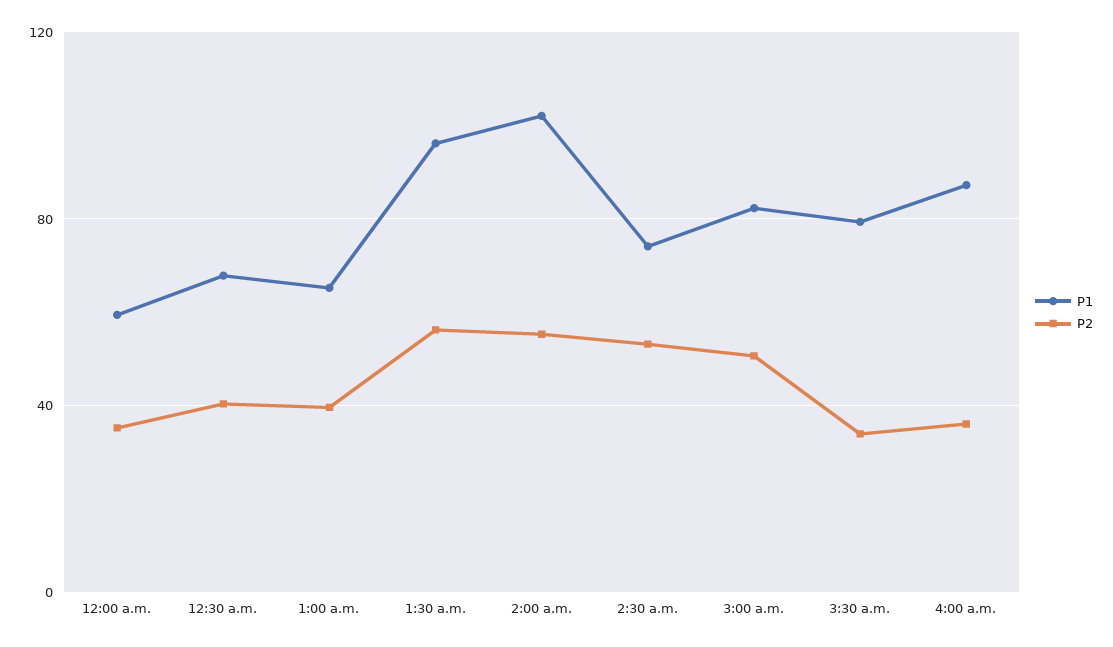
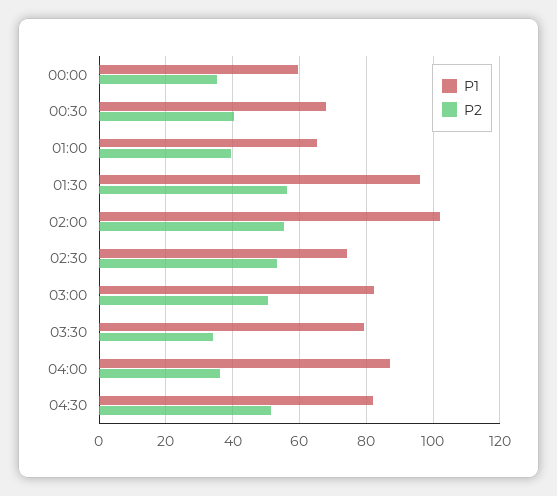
P1, 04:30: none -> 82
P2, 04:30: none -> 52

